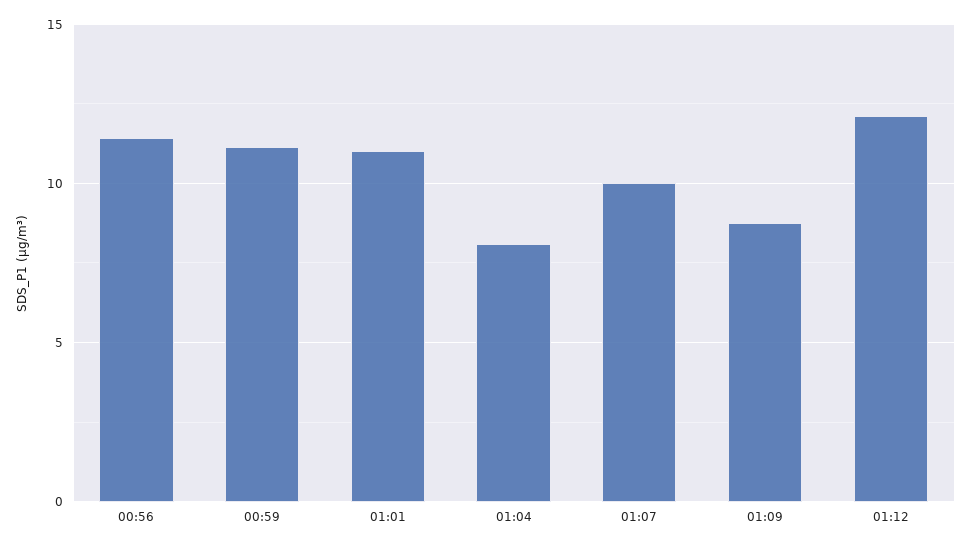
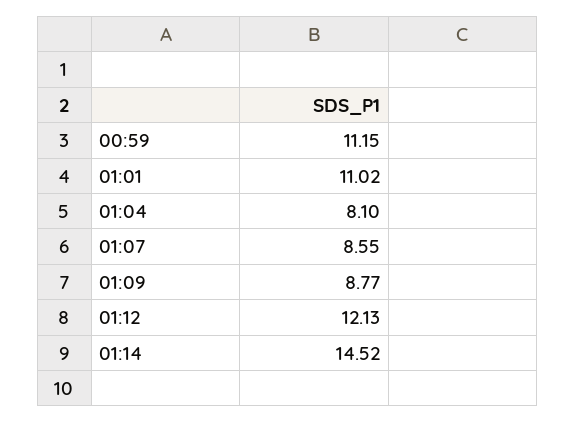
00:56: 11.5 -> none
01:07: 10 -> 8.55
01:14: none -> 14.52

